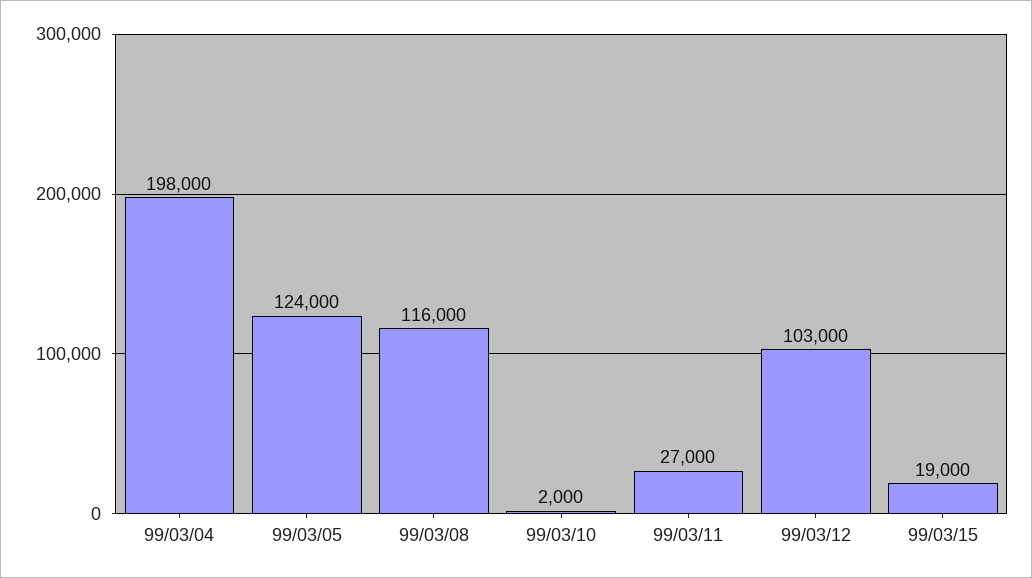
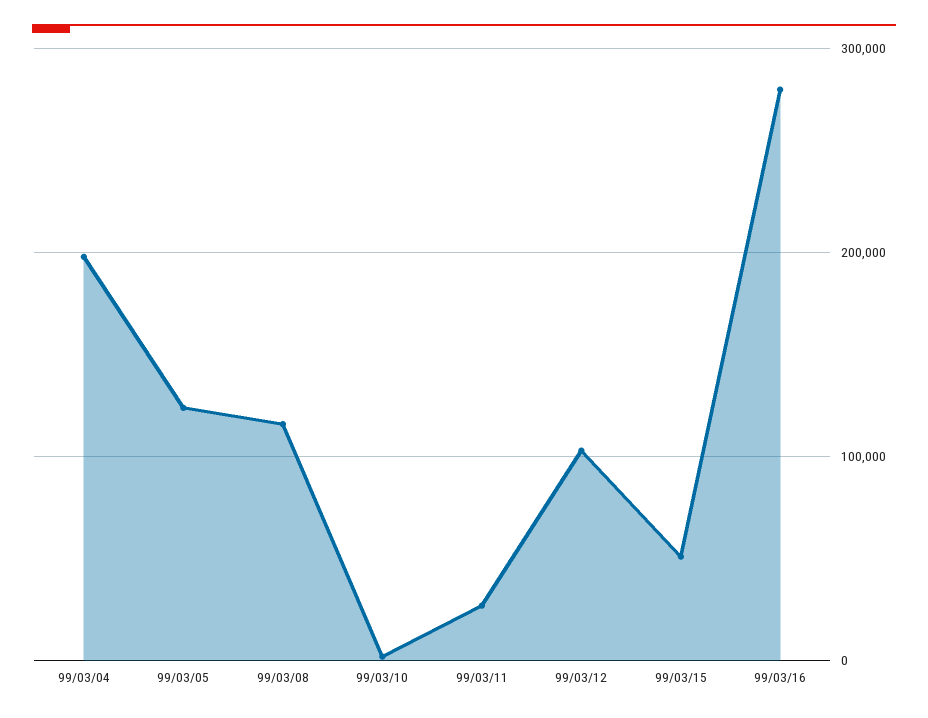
99/03/15: 19000 -> 50000
99/03/16: none -> 280000

